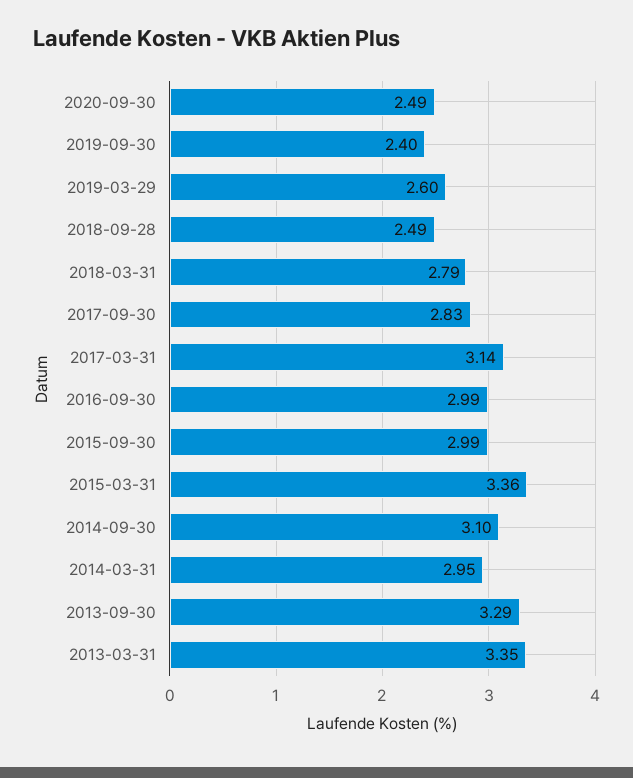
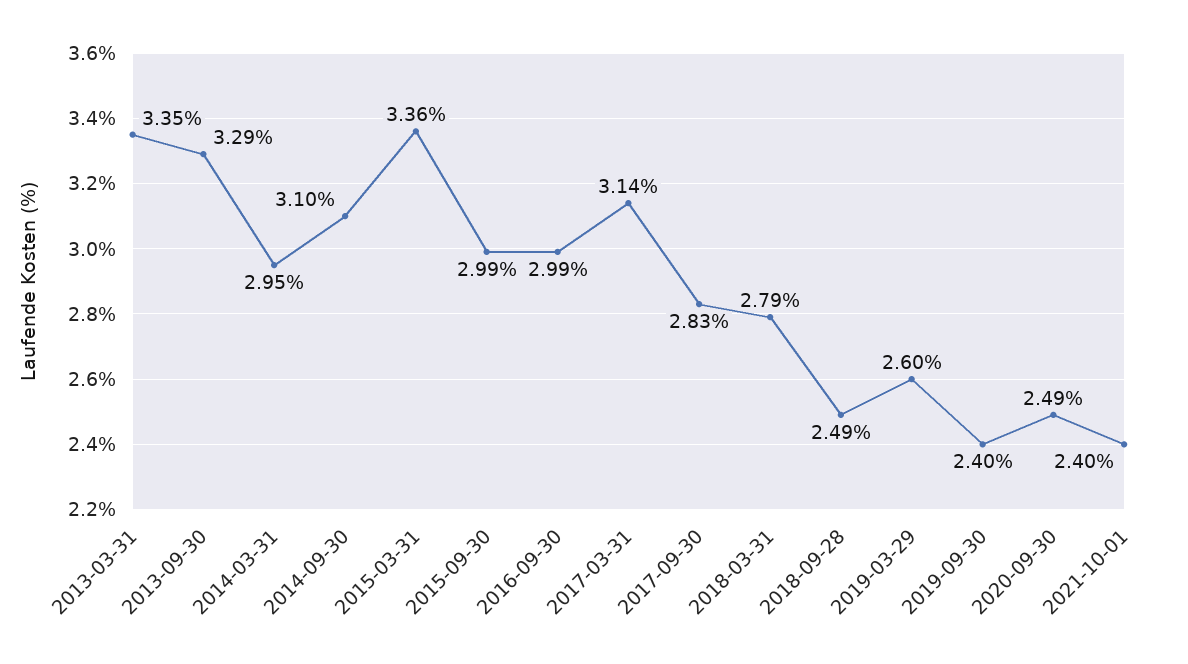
2021-10-01: none -> 2.4

